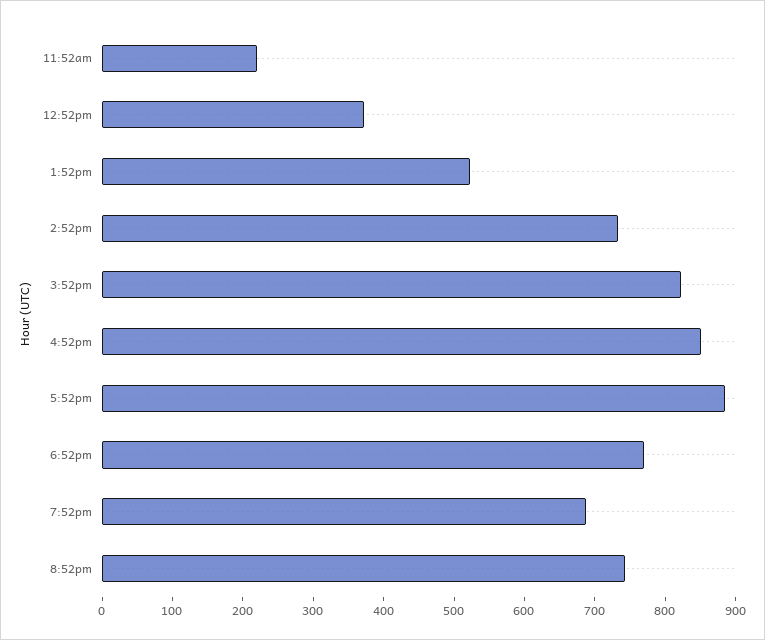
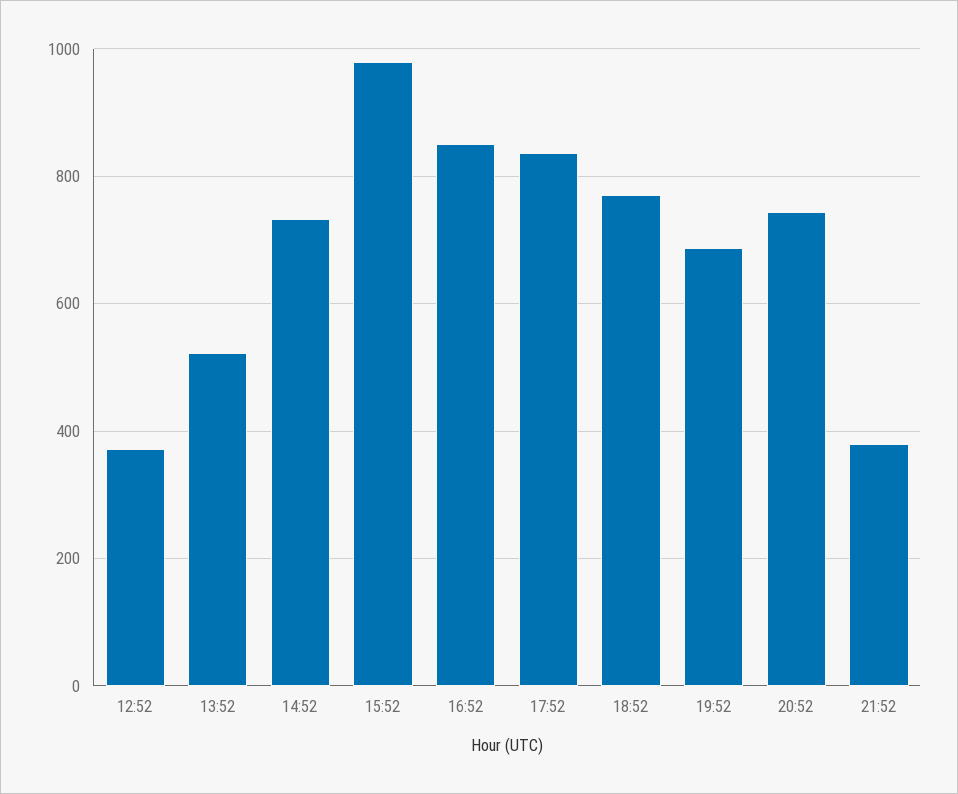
11:52am: 220 -> none
3:52pm: 820 -> 980
5:52pm: 880 -> 840
21:52: none -> 380

